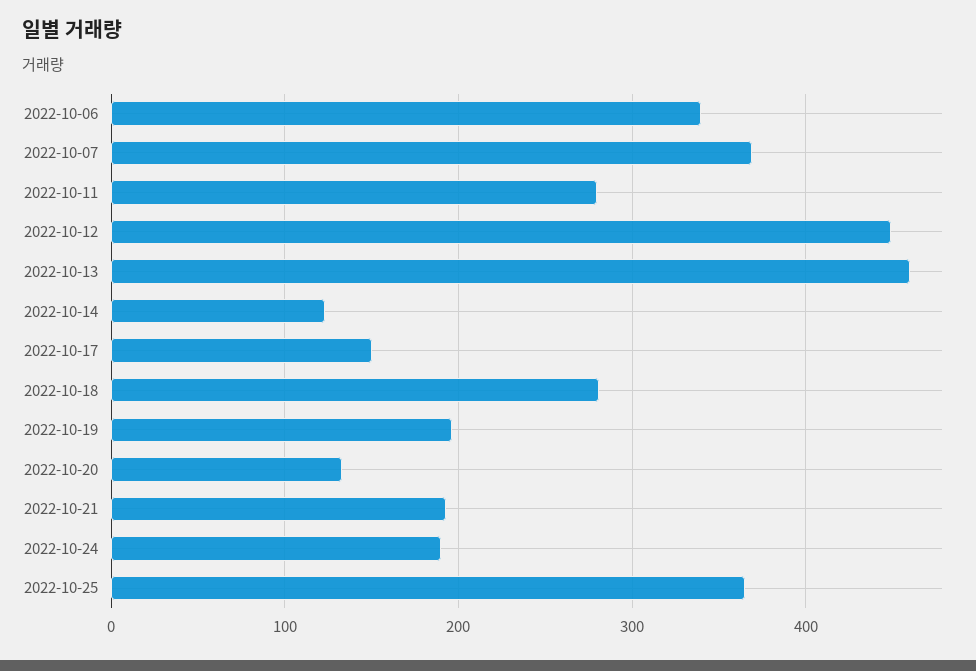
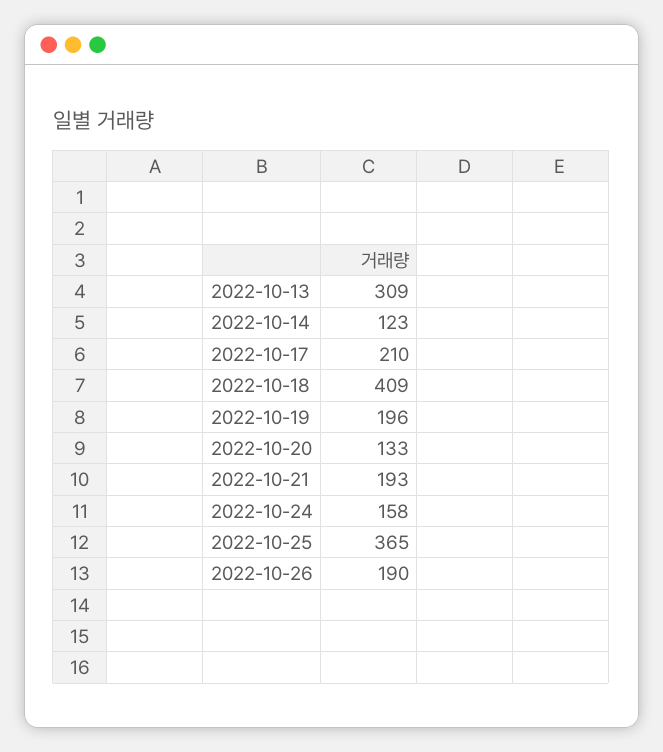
2022-10-06: 340 -> none
2022-10-07: 370 -> none
2022-10-11: 280 -> none
2022-10-12: 450 -> none
2022-10-13: 460 -> 309
2022-10-17: 150 -> 210
2022-10-18: 280 -> 409
2022-10-24: 190 -> 158
2022-10-26: none -> 190

